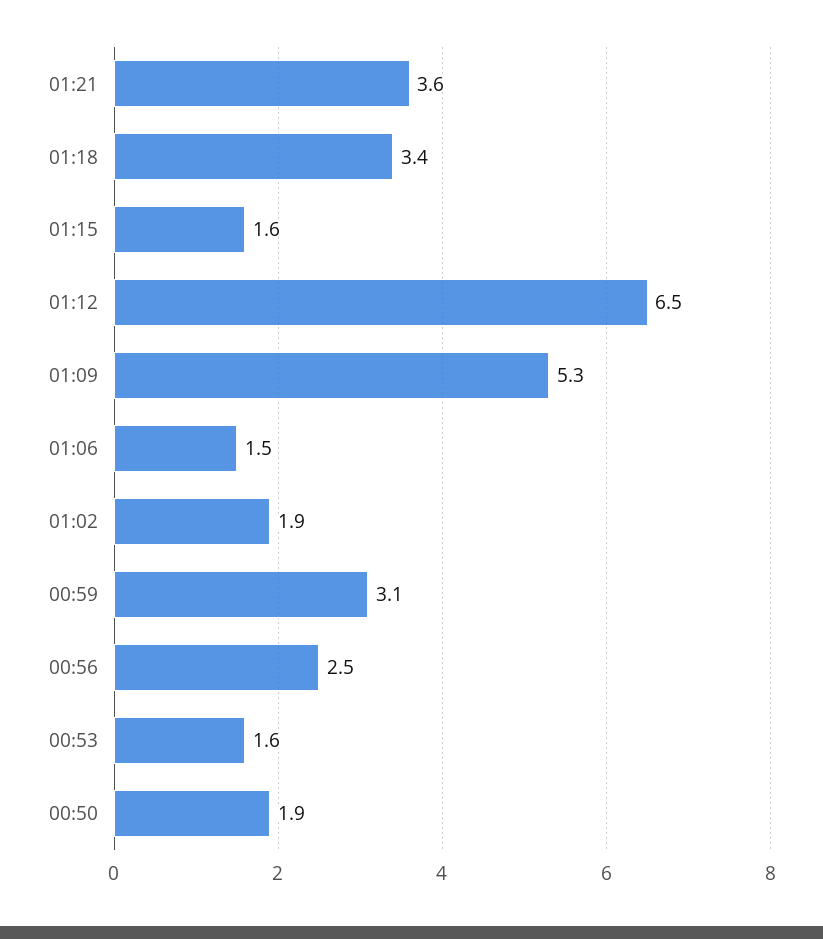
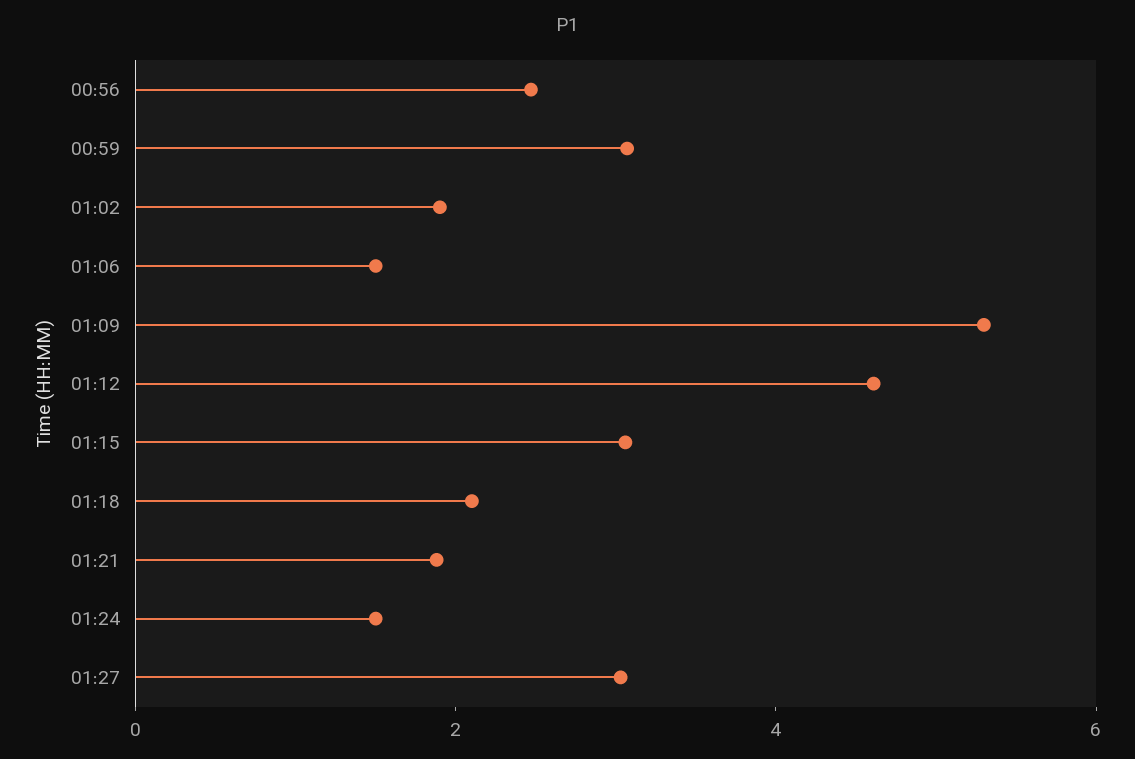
01:21: 3.6 -> 2
01:18: 3.4 -> 2
01:15: 1.6 -> 3
01:12: 6.5 -> 4.5
00:53: 1.6 -> none
00:50: 1.9 -> none
01:24: none -> 1.5
01:27: none -> 3

